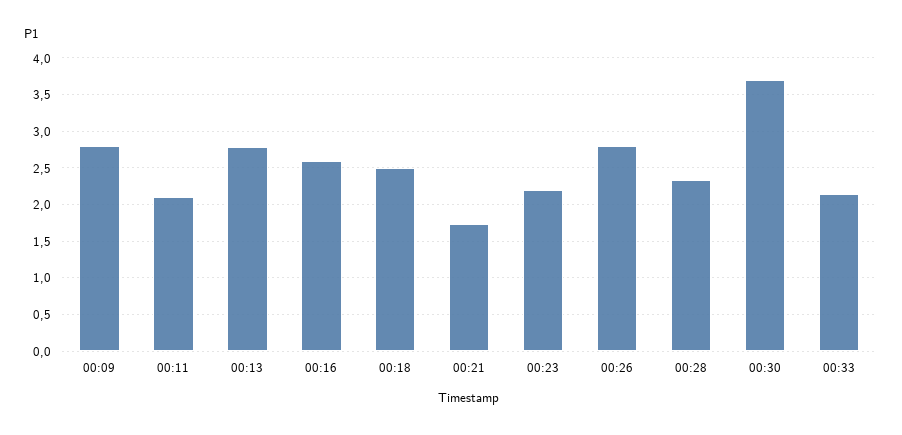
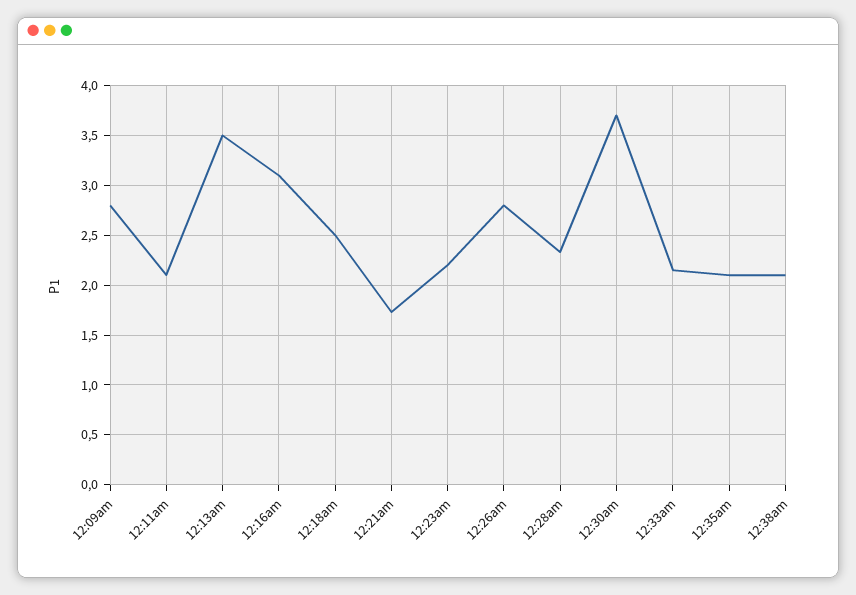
00:13: 2.8 -> 3.5
00:16: 2.6 -> 3.1
12:35am: none -> 2.1
12:38am: none -> 2.1

